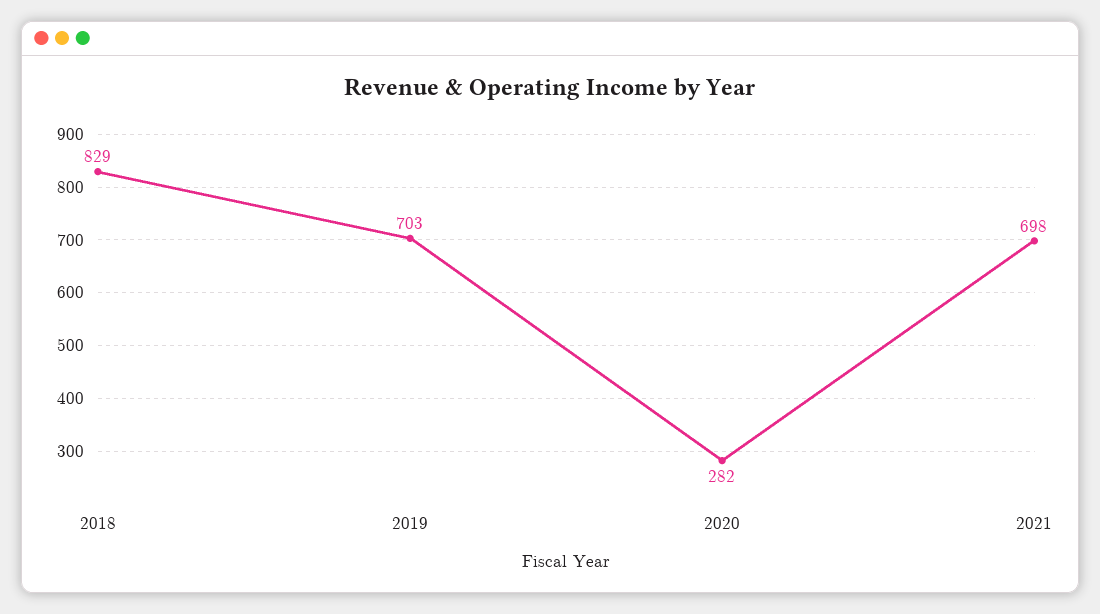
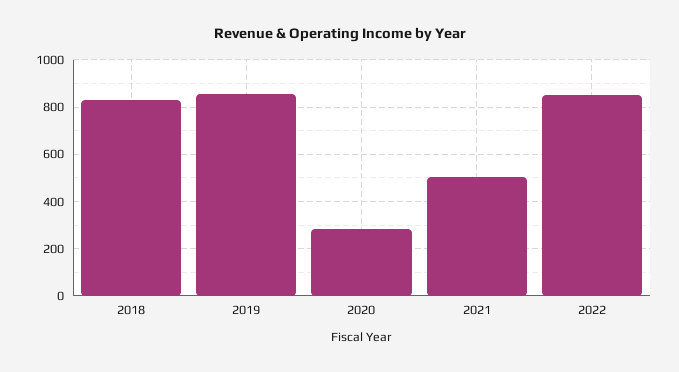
2019: 703 -> 850
2021: 698 -> 500
2022: none -> 850

